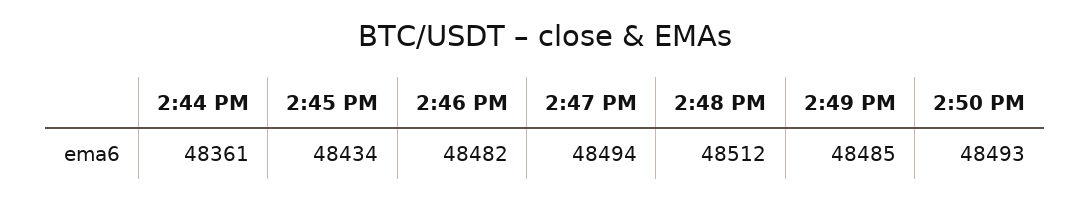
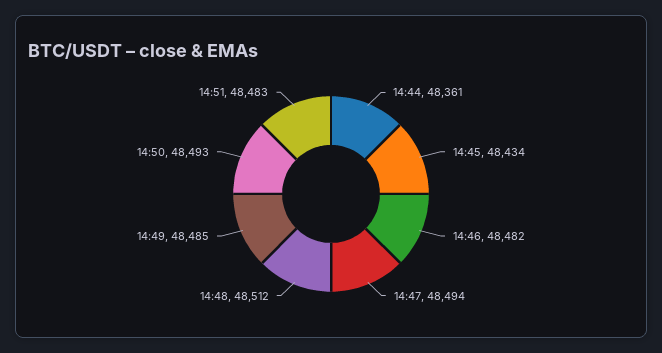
14:51: none -> 48483

